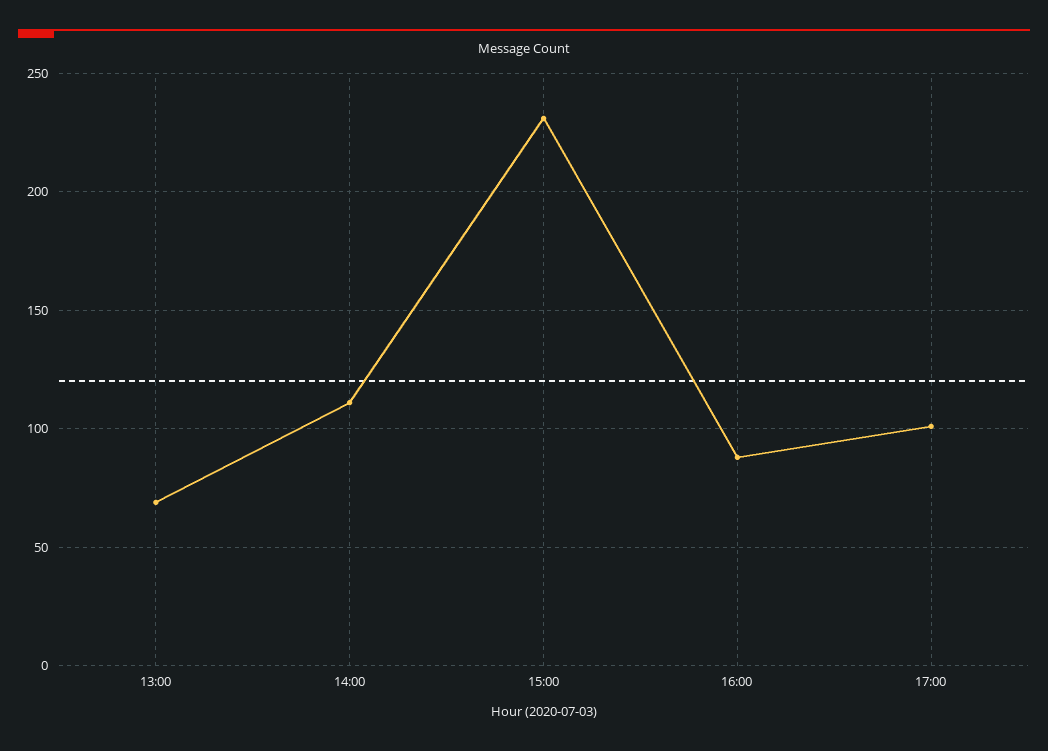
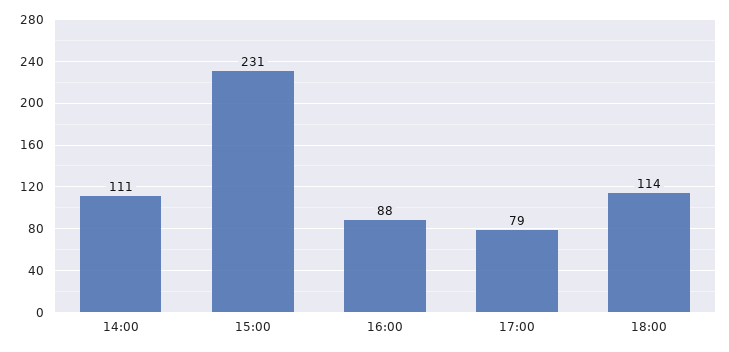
13:00: 70 -> none
17:00: 100 -> 79
18:00: none -> 114

